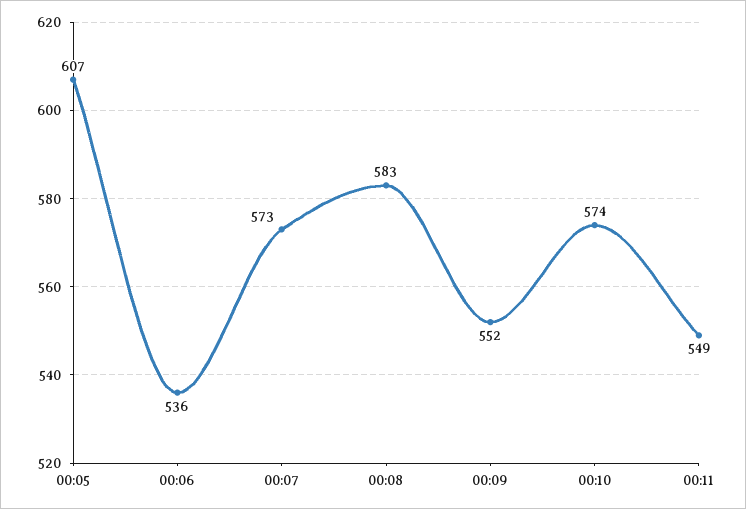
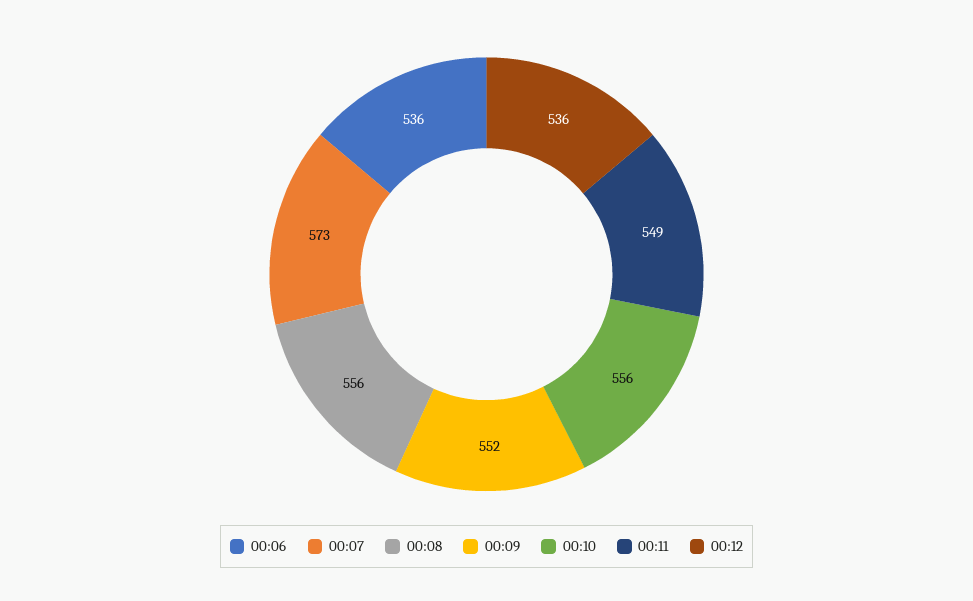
00:05: 607 -> none
00:08: 583 -> 556
00:10: 574 -> 556
00:12: none -> 536

